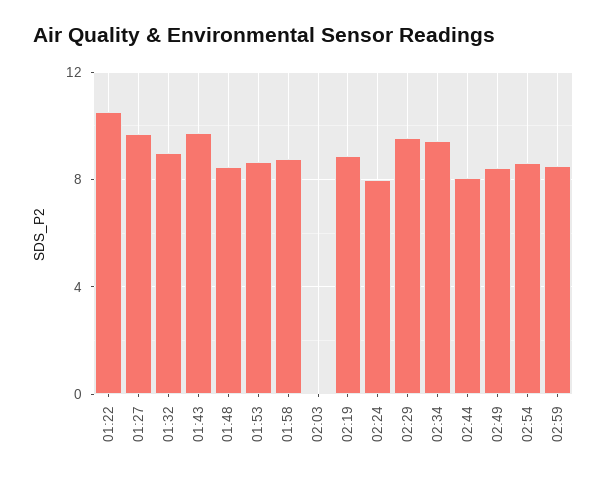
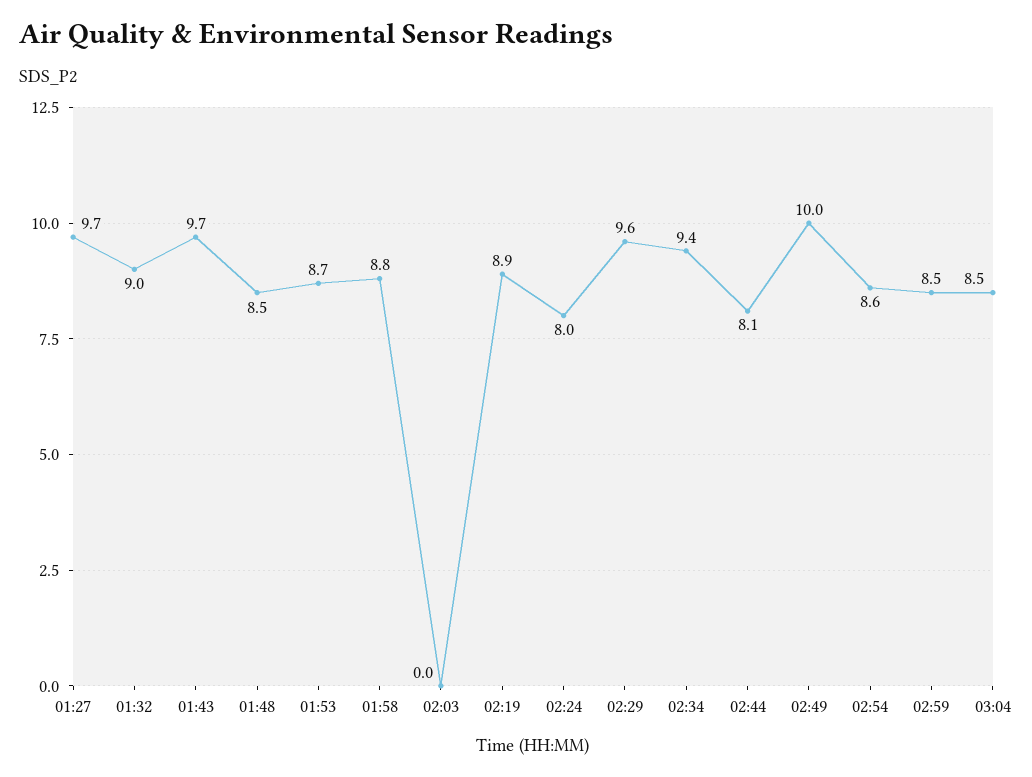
01:22: 10.5 -> none
02:49: 8.5 -> 10
03:04: none -> 8.5

